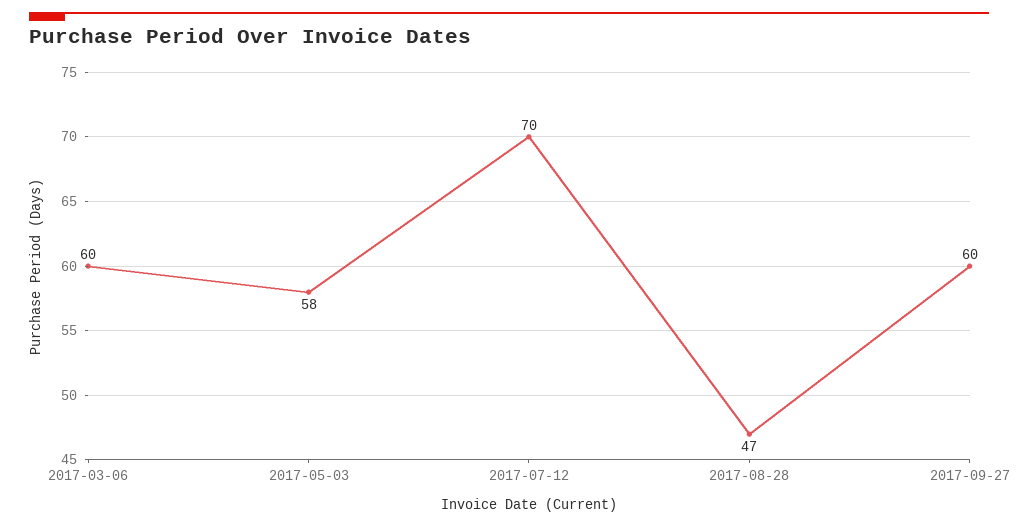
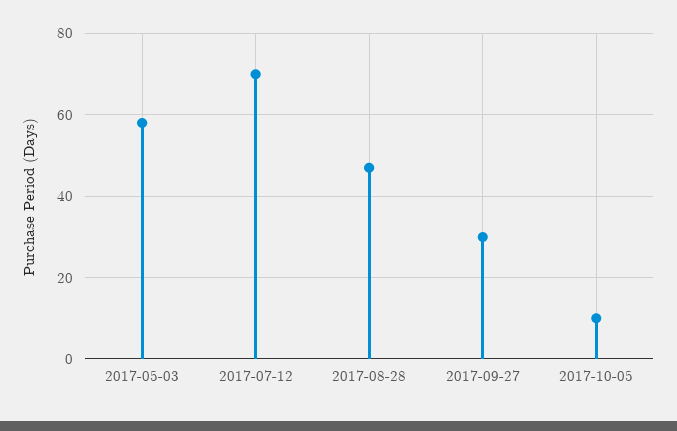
2017-03-06: 60 -> none
2017-09-27: 60 -> 30
2017-10-05: none -> 10

